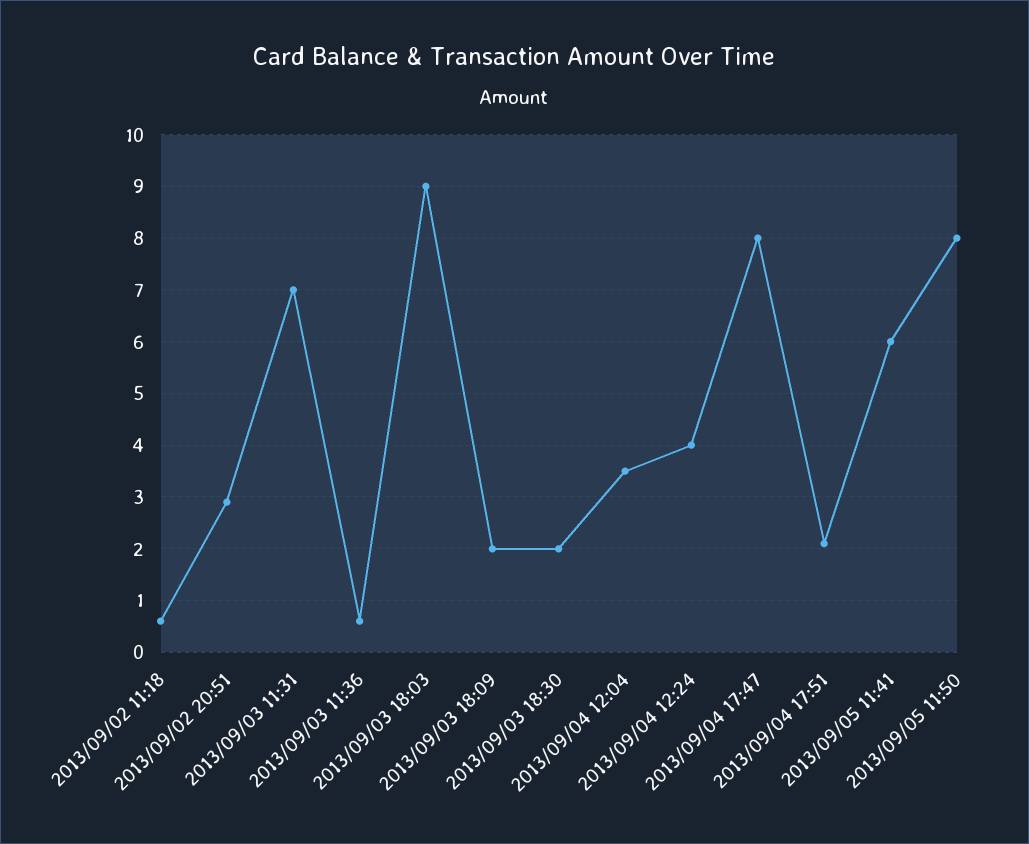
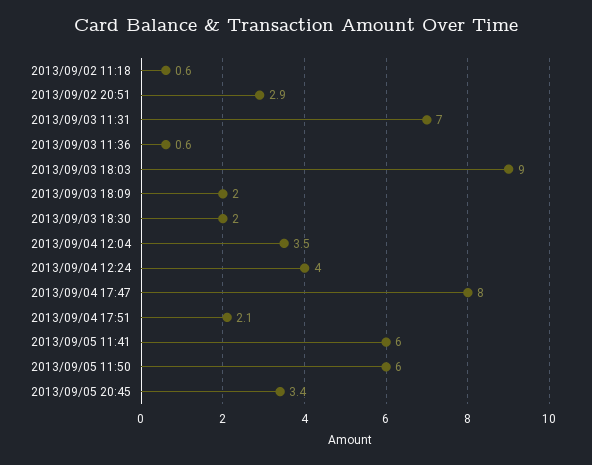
2013/09/05 11:50: 8 -> 6
2013/09/05 20:45: none -> 3.4

